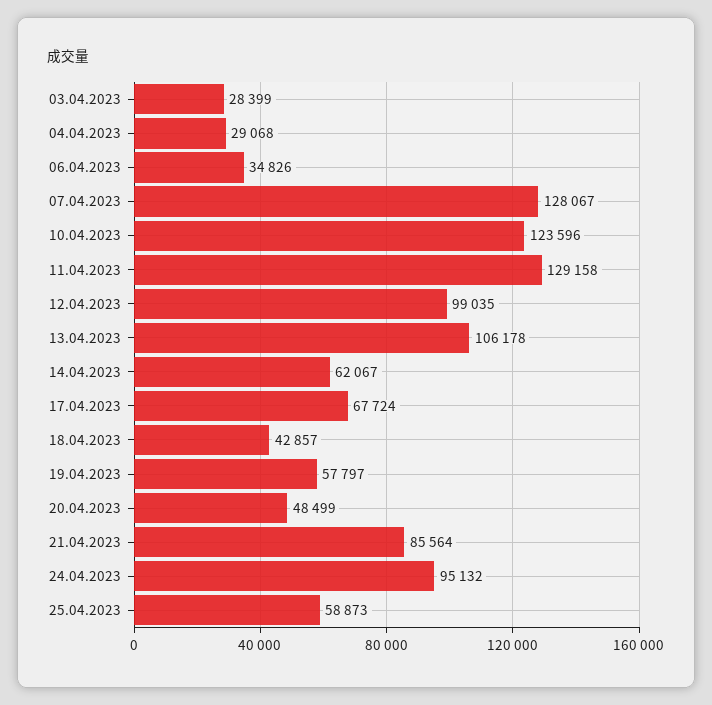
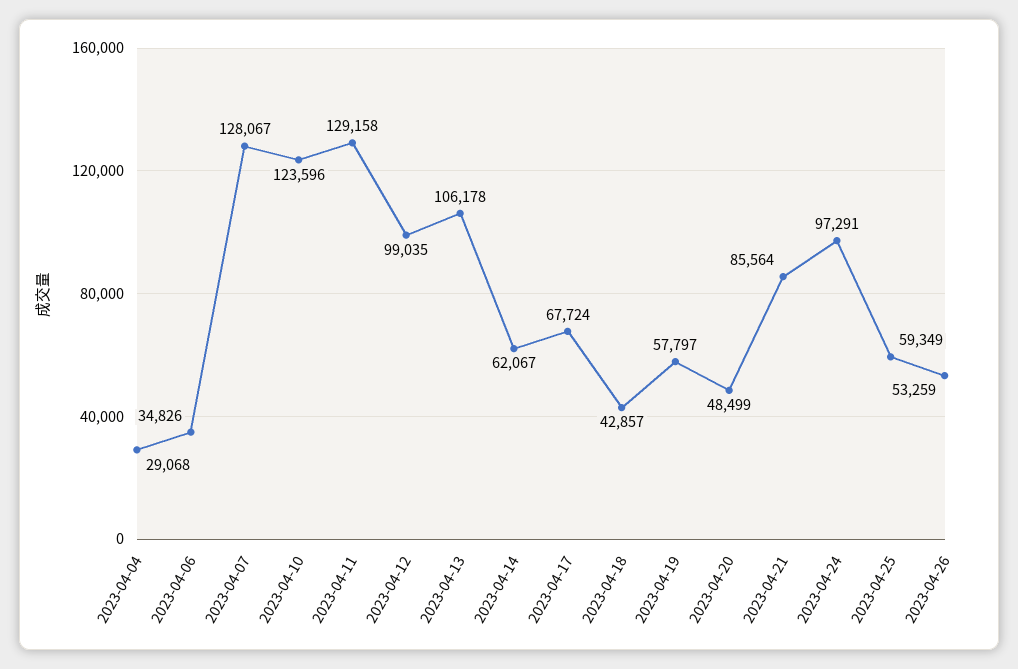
03.04.2023: 28399 -> none
24.04.2023: 95132 -> 97291
25.04.2023: 58873 -> 59349
2023-04-26: none -> 53259

